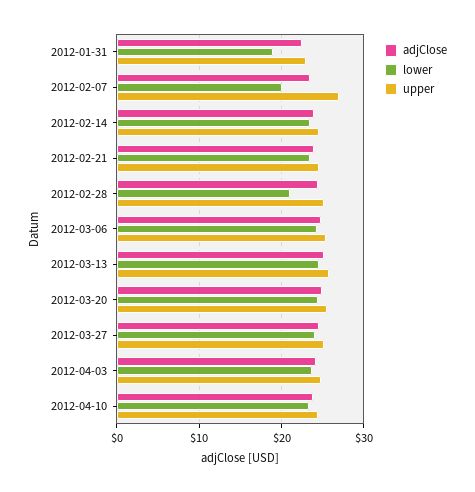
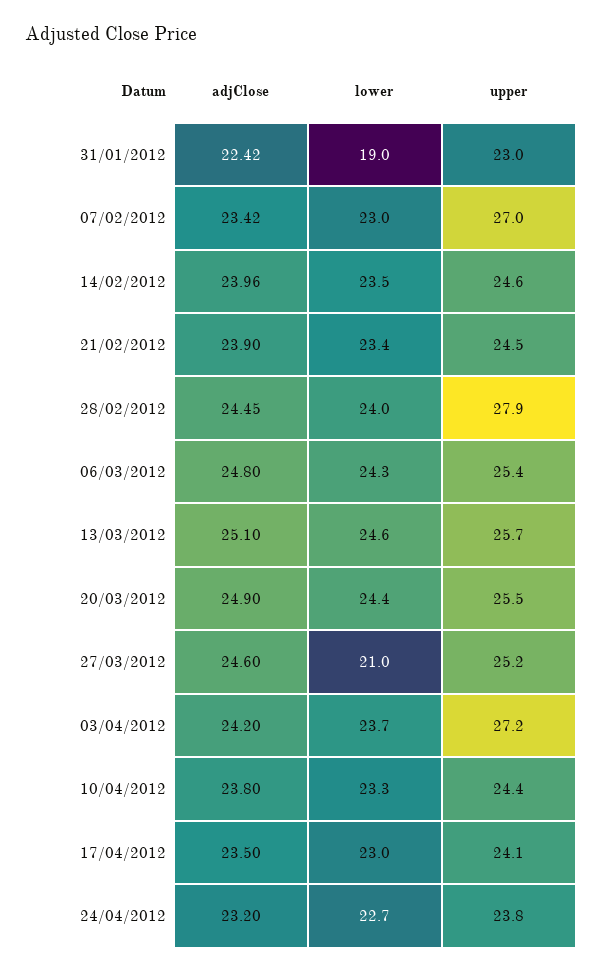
lower, 2012-02-07: 20 -> 23
lower, 2012-02-28: 21 -> 24
upper, 2012-02-28: 25 -> 27.9
lower, 2012-03-27: 24 -> 21
upper, 2012-04-03: 25 -> 27.2
adjClose, 17/04/2012: none -> 23.5
lower, 17/04/2012: none -> 23
upper, 17/04/2012: none -> 24.1
adjClose, 24/04/2012: none -> 23.2
lower, 24/04/2012: none -> 22.7
upper, 24/04/2012: none -> 23.8

